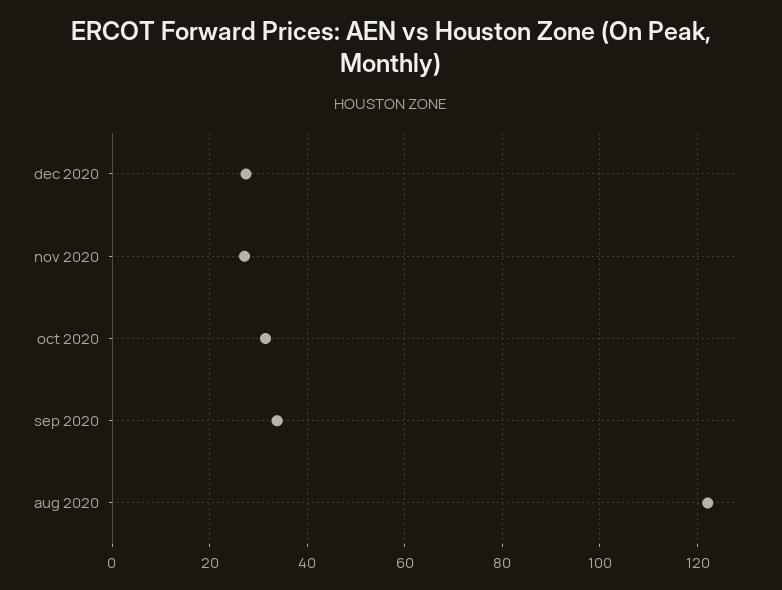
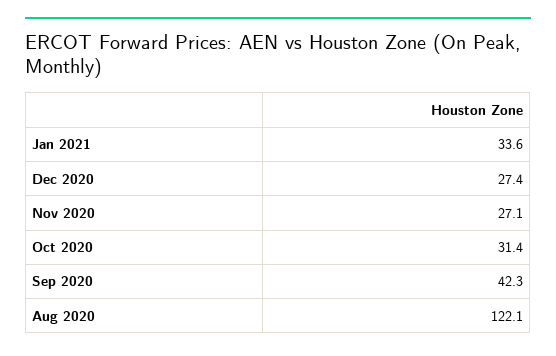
sep 2020: 34 -> 42.3
Jan 2021: none -> 33.6

